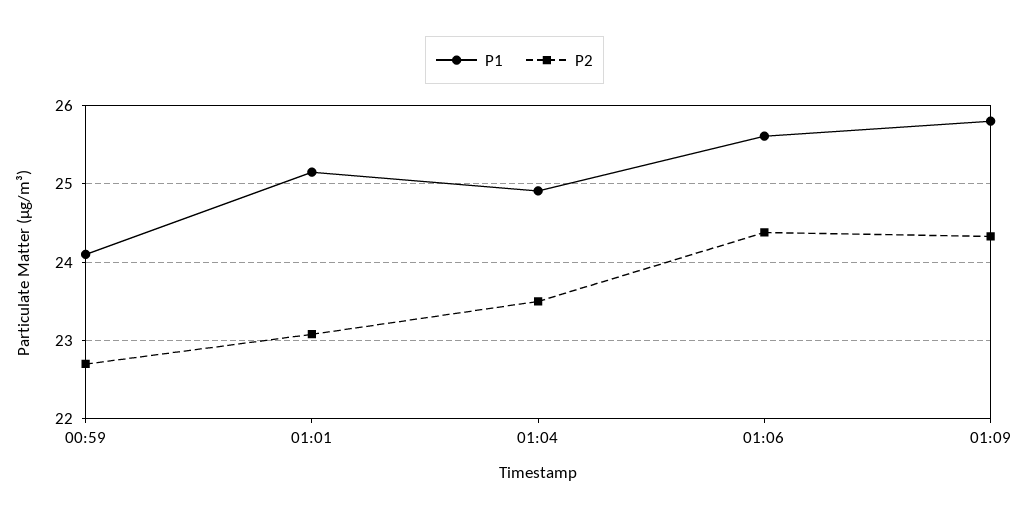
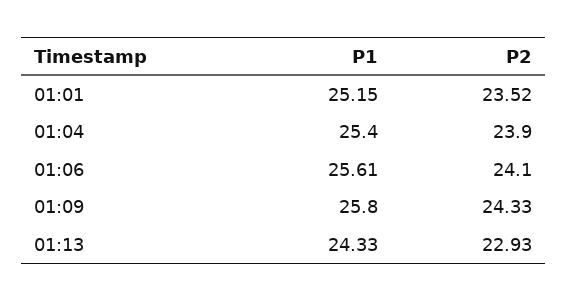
P1, 00:59: 24.1 -> none
P2, 00:59: 22.7 -> none
P2, 01:01: 23.1 -> 23.52
P1, 01:04: 24.9 -> 25.4
P2, 01:04: 23.5 -> 23.9
P2, 01:06: 24.4 -> 24.1
P1, 01:13: none -> 24.33
P2, 01:13: none -> 22.93

